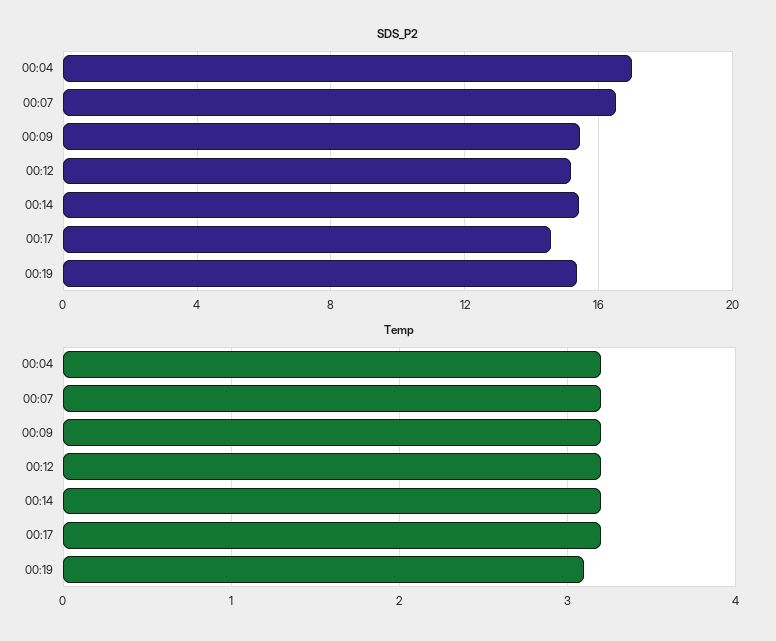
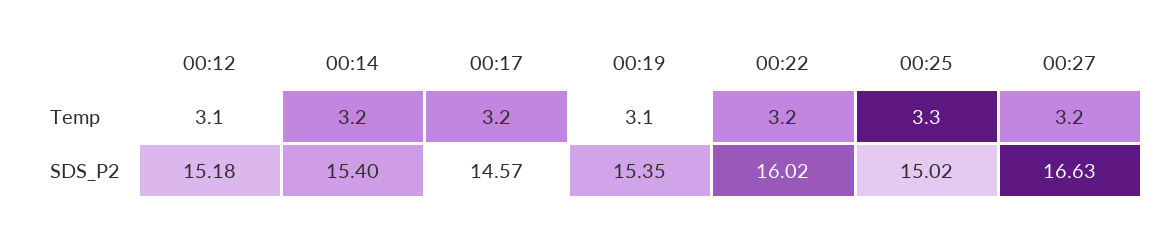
SDS_P2, 00:04: 17 -> none
SDS_P2, 00:07: 16.5 -> none
SDS_P2, 00:09: 15.5 -> none
Temp, 00:04: 3.2 -> none
Temp, 00:07: 3.2 -> none
Temp, 00:09: 3.2 -> none
Temp, 00:12: 3.2 -> 3.1
Temp, 00:22: none -> 3.2
Temp, 00:25: none -> 3.3
Temp, 00:27: none -> 3.2
SDS_P2, 00:22: none -> 16.02
SDS_P2, 00:25: none -> 15.02
SDS_P2, 00:27: none -> 16.63

